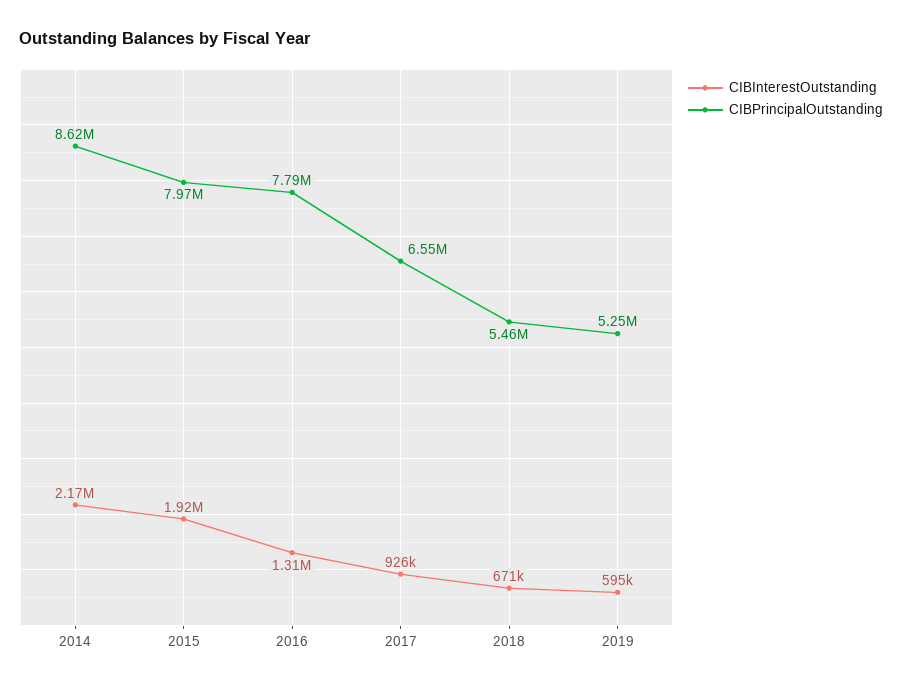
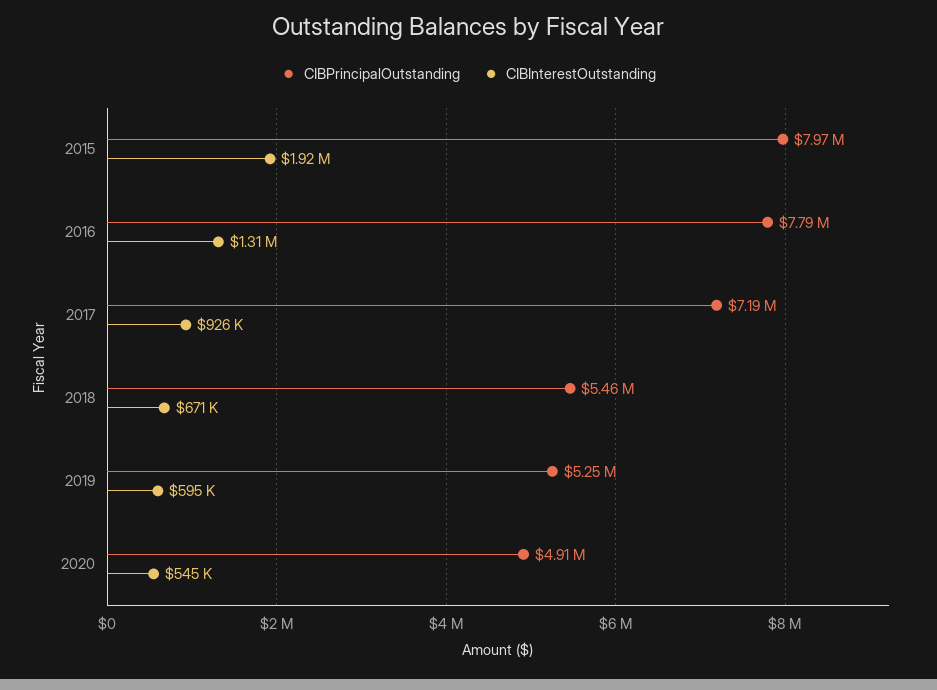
CIBInterestOutstanding, 2014: 2170000 -> none
CIBPrincipalOutstanding, 2014: 8620000 -> none
CIBPrincipalOutstanding, 2017: 6550000 -> 7190000
CIBPrincipalOutstanding, 2020: none -> 4910000
CIBInterestOutstanding, 2020: none -> 545000

